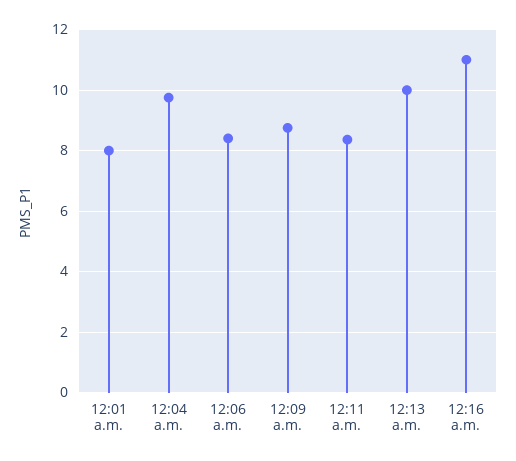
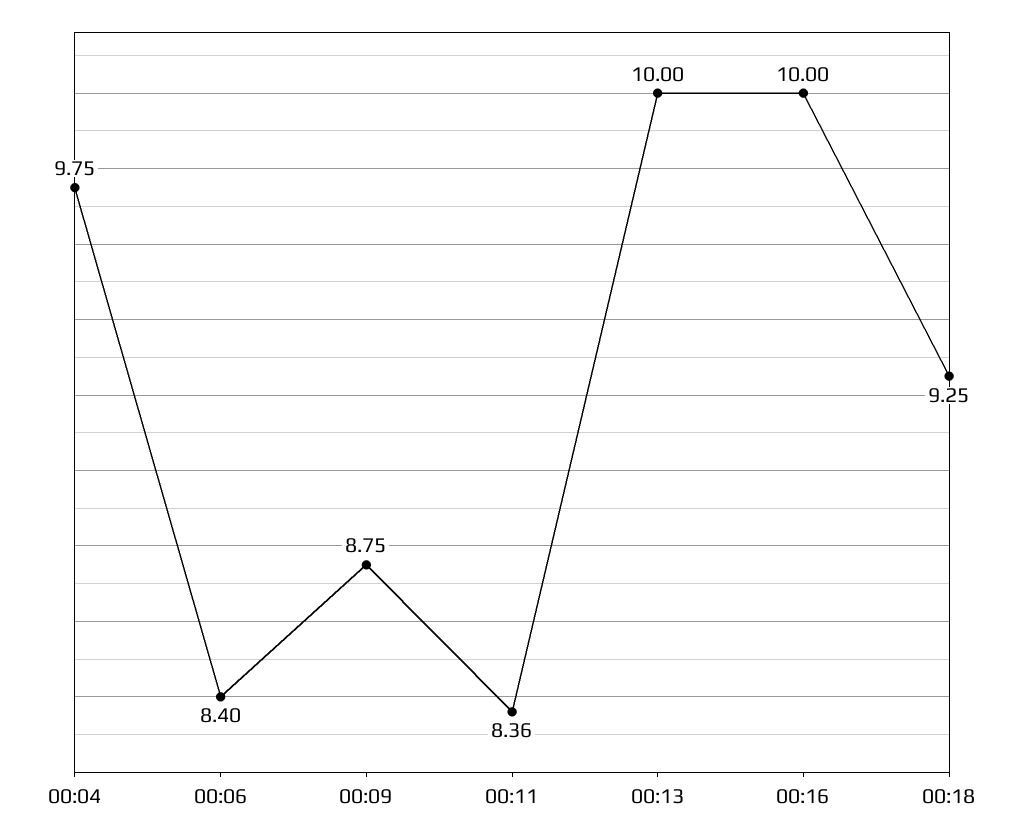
12:01 a.m.: 8 -> none
12:16 a.m.: 11 -> 10
00:18: none -> 9.25

